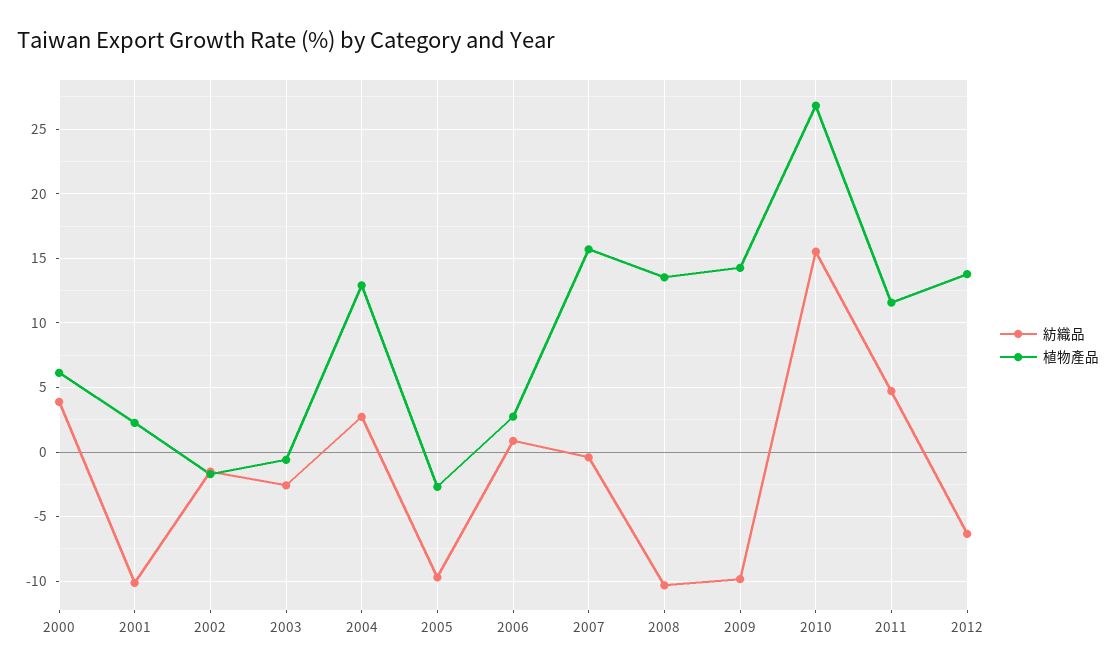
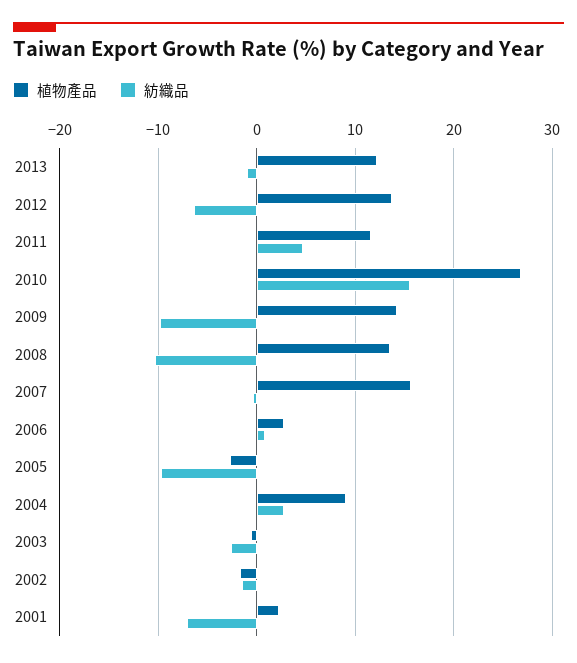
紡織品, 2000: 4 -> none
植物產品, 2000: 6 -> none
紡織品, 2001: -10 -> -7
植物產品, 2004: 13 -> 9
植物產品, 2013: none -> 12
紡織品, 2013: none -> -1

